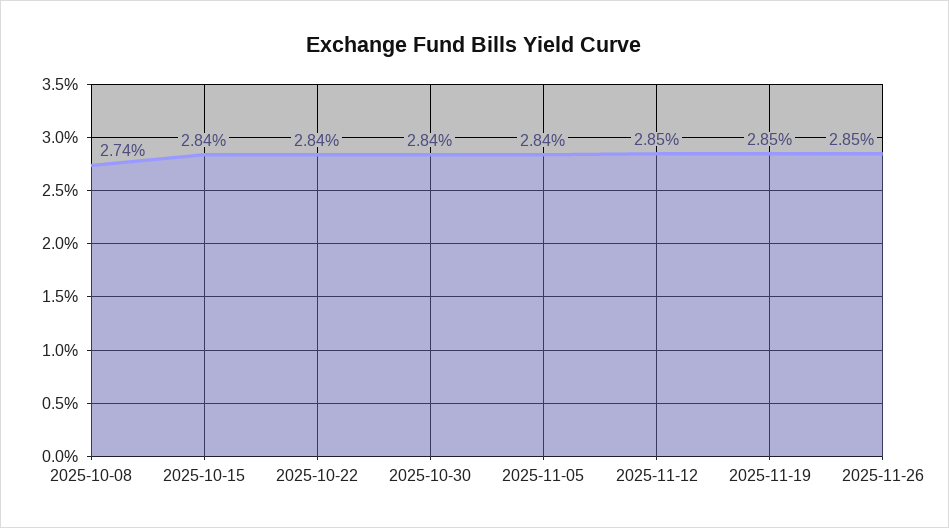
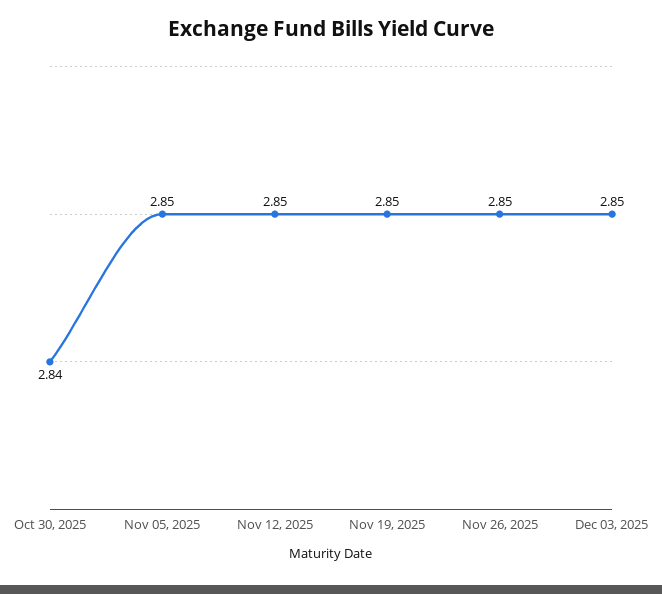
2025-10-08: 2.74 -> none
2025-10-15: 2.84 -> none
2025-10-22: 2.84 -> none
2025-11-05: 2.84 -> 2.85
Dec 03, 2025: none -> 2.85

